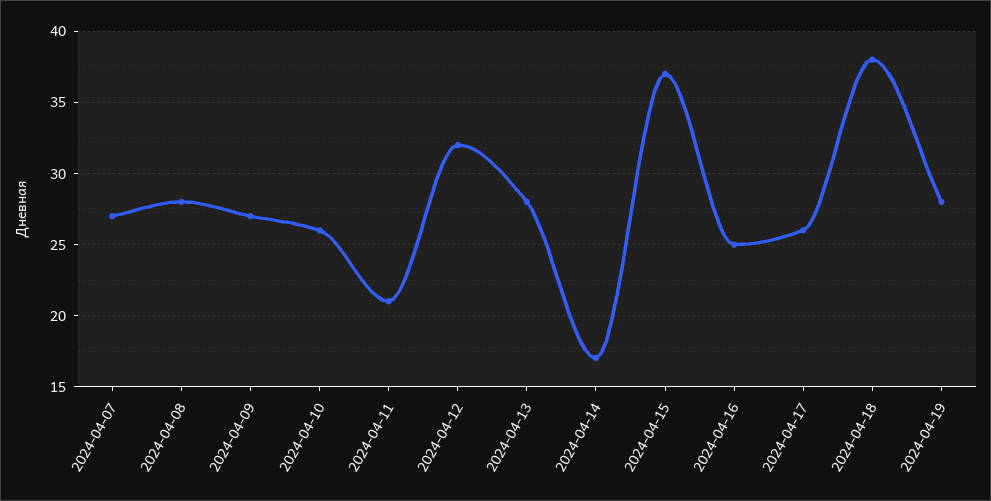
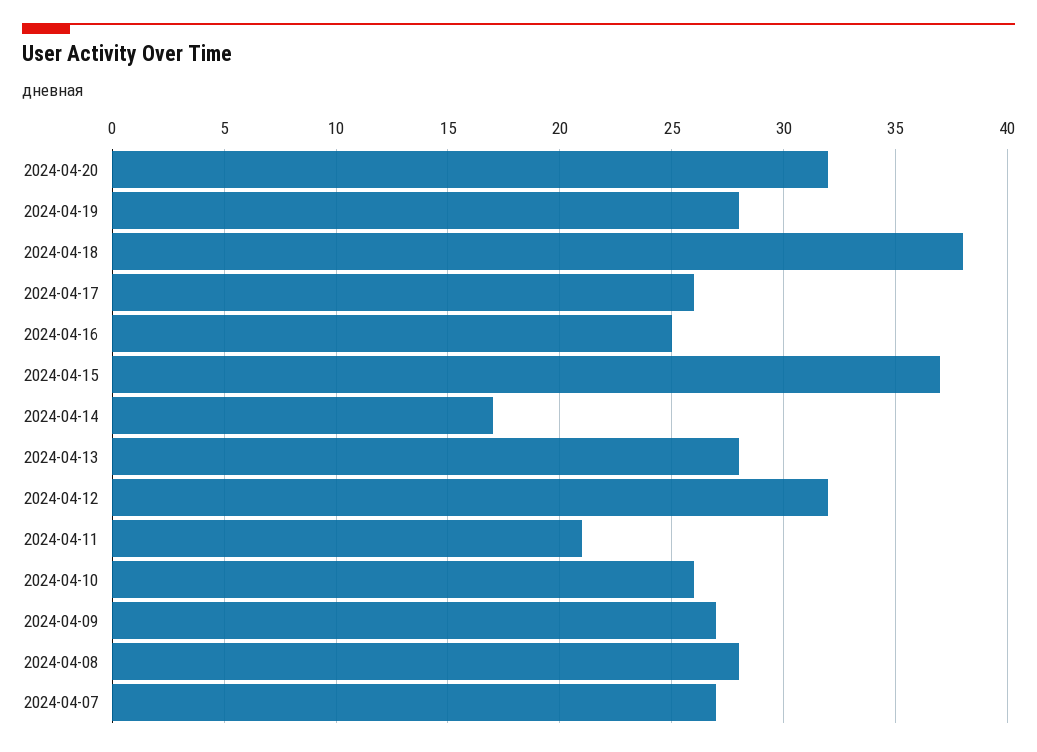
2024-04-20: none -> 32

